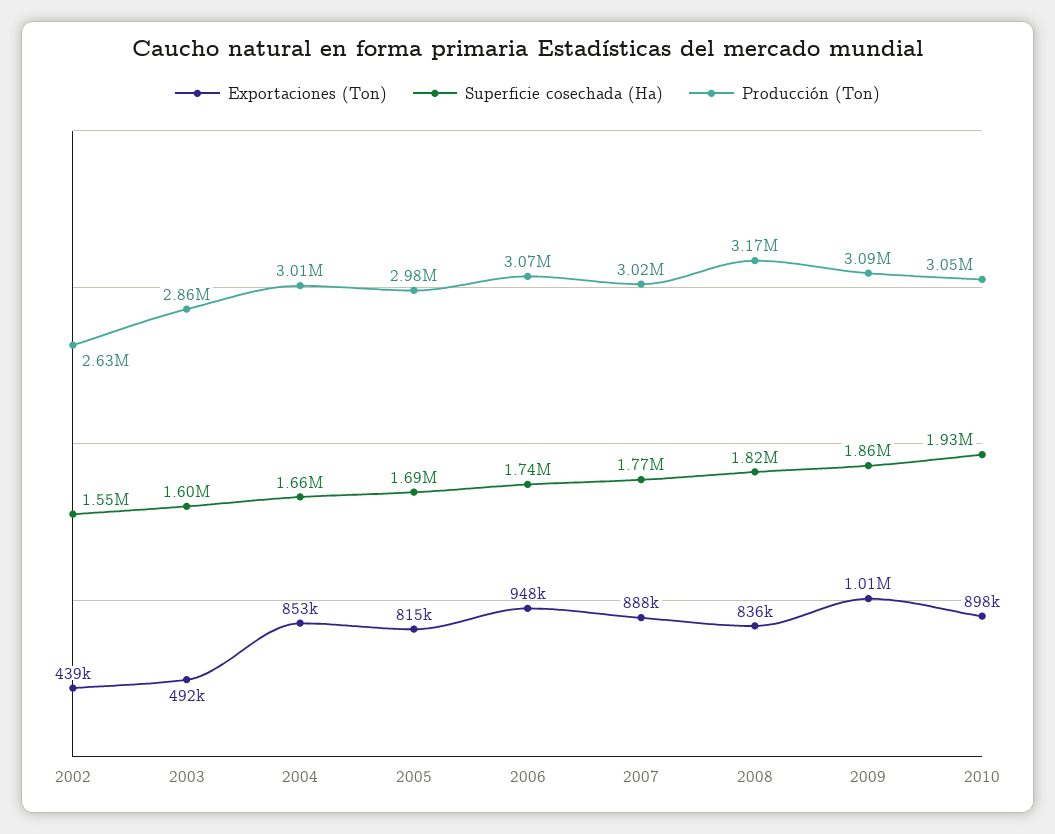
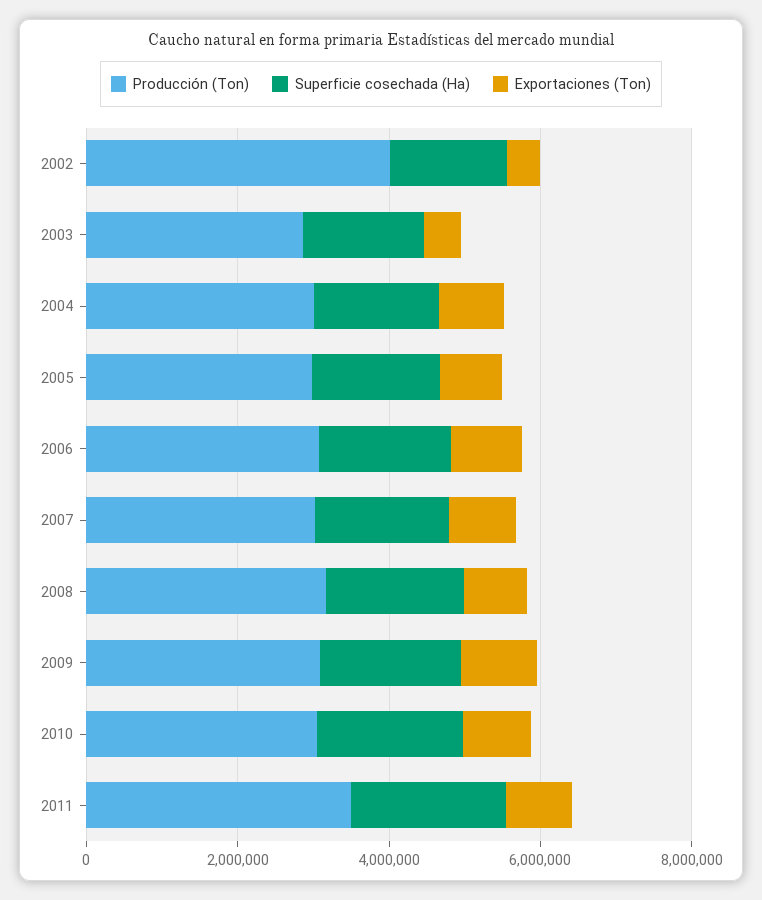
Producción (Ton), 2002: 2630000 -> 4000000
Producción (Ton), 2011: none -> 3500000
Superficie cosechada (Ha), 2011: none -> 2000000
Exportaciones (Ton), 2011: none -> 1000000

